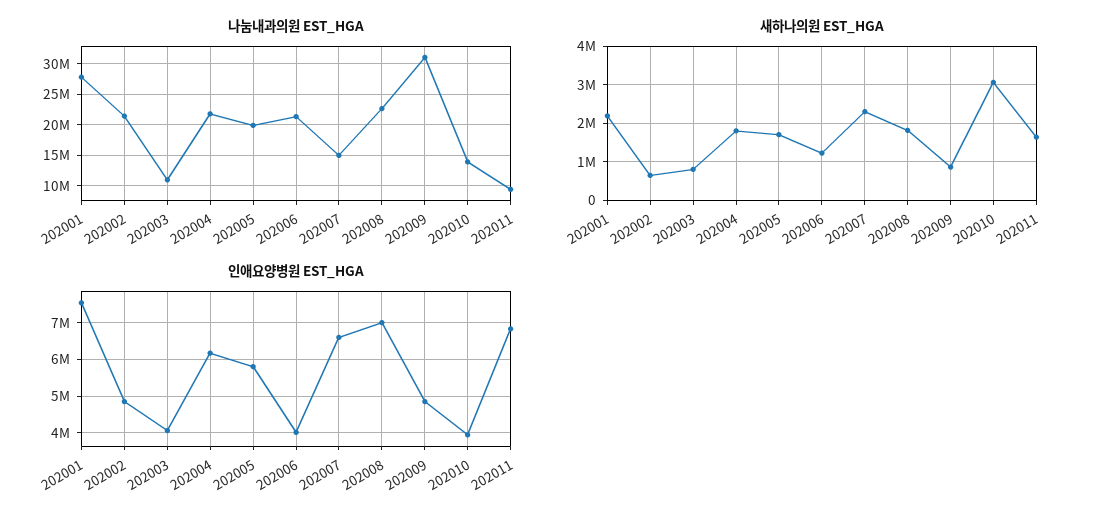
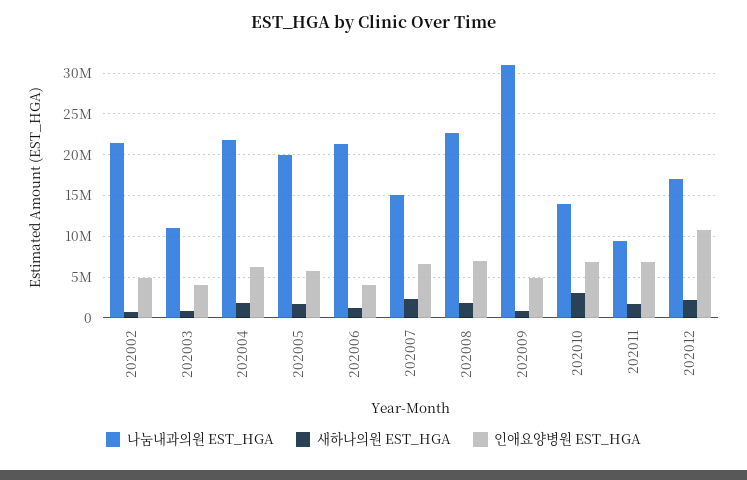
나눔내과의원 EST_HGA, 202001: 28000000 -> none
새하나의원 EST_HGA, 202001: 2200000 -> none
인애요양병원 EST_HGA, 202001: 7600000 -> none
인애요양병원 EST_HGA, 202010: 4000000 -> 7000000
나눔내과의원 EST_HGA, 202012: none -> 17000000
새하나의원 EST_HGA, 202012: none -> 2000000
인애요양병원 EST_HGA, 202012: none -> 11000000

